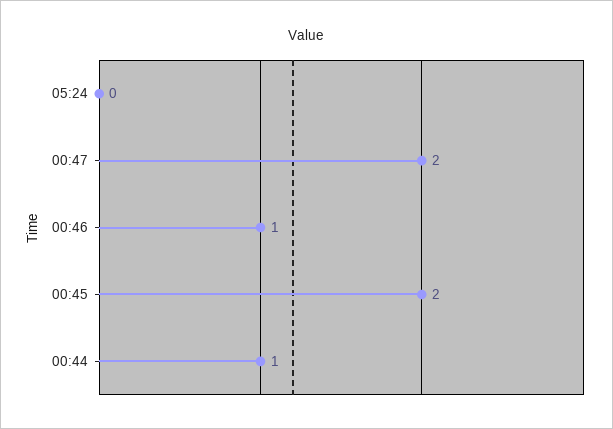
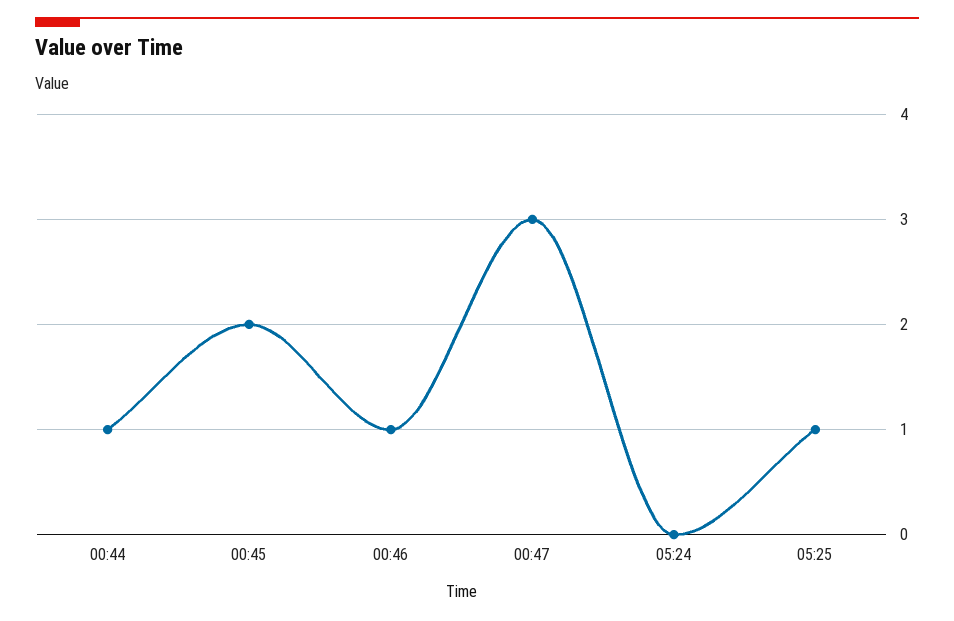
00:47: 2 -> 3
05:25: none -> 1

